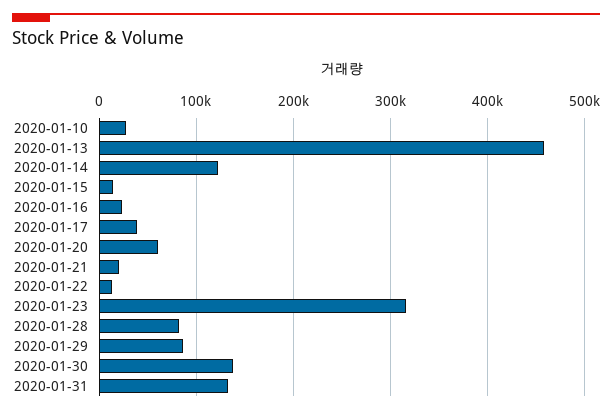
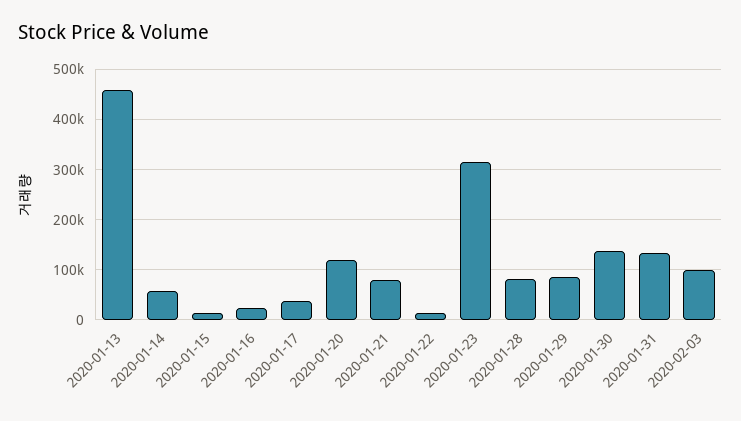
2020-01-10: 30000 -> none
2020-01-14: 120000 -> 60000
2020-01-20: 60000 -> 120000
2020-01-21: 20000 -> 80000
2020-02-03: none -> 100000

